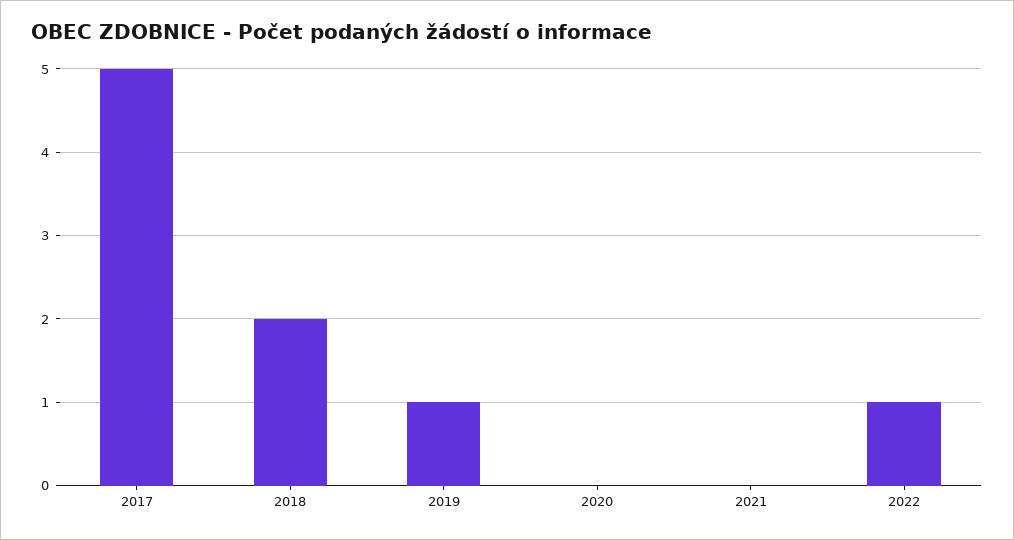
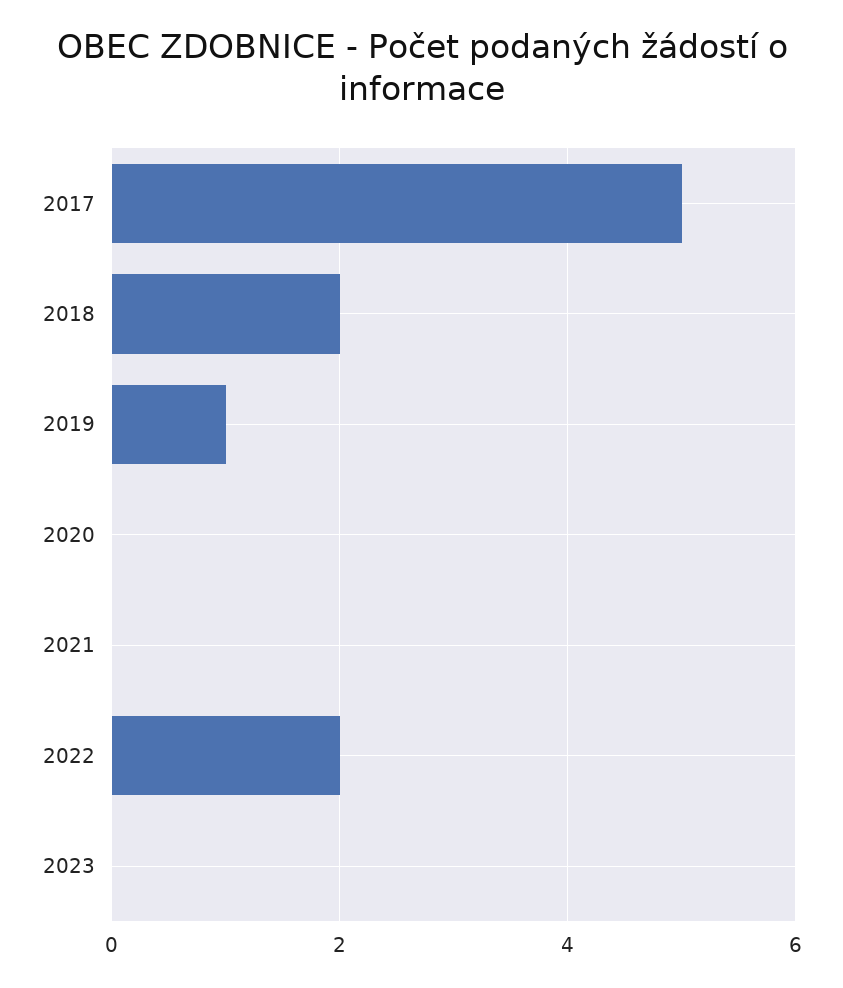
2022: 1 -> 2
2023: none -> 0

